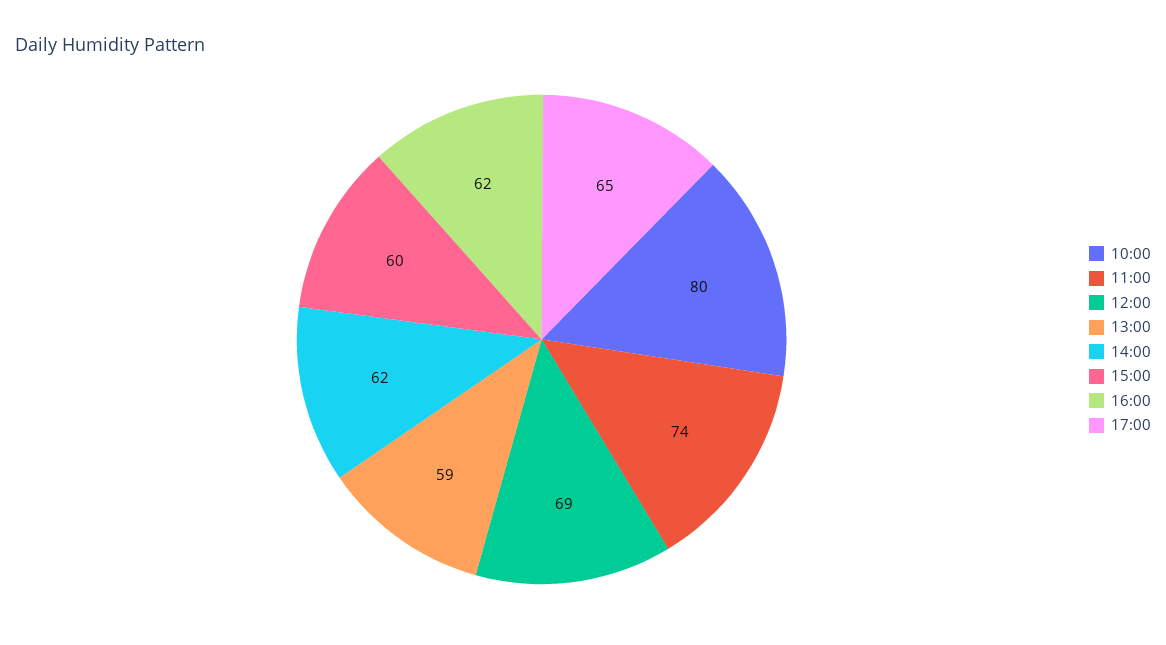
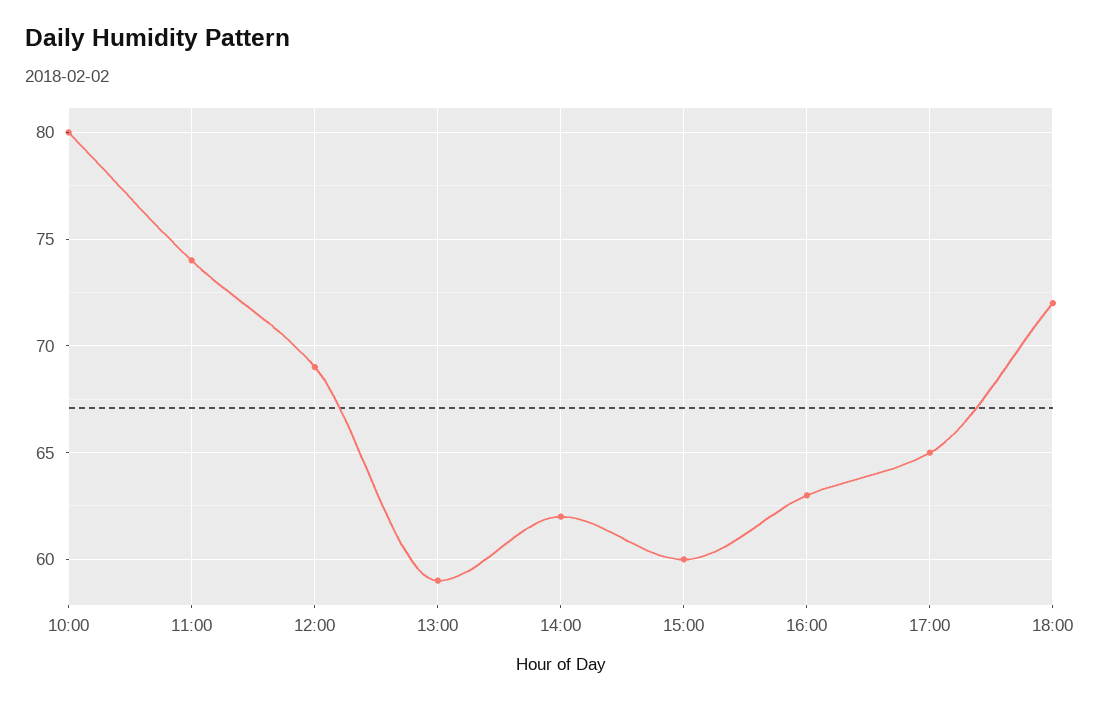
16:00: 62 -> 63
18:00: none -> 72

